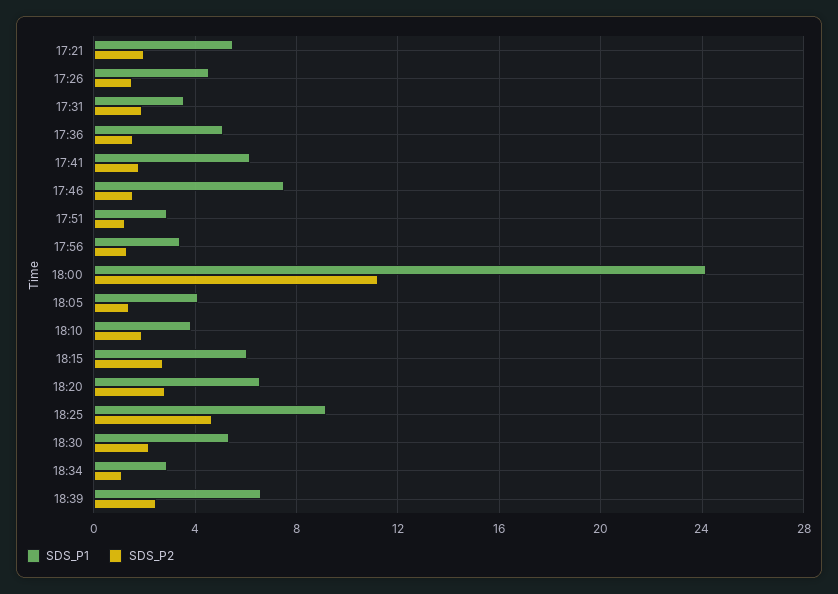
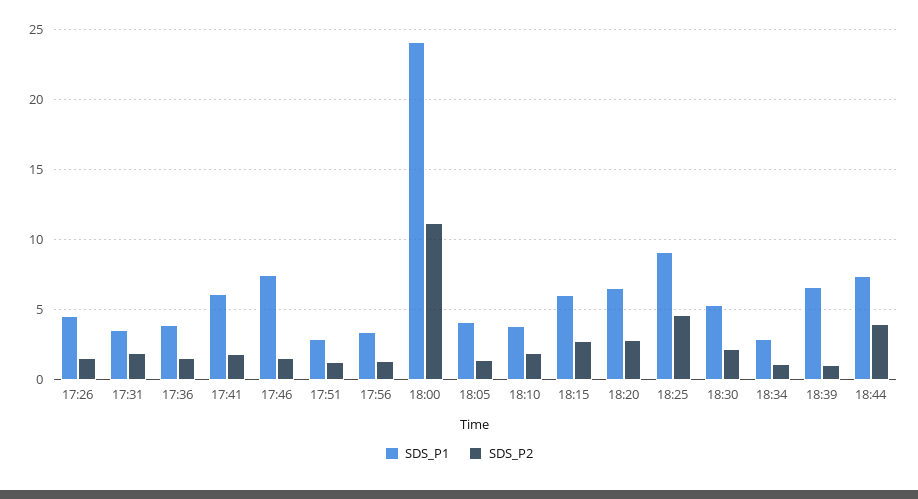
SDS_P1, 17:21: 5.5 -> none
SDS_P2, 17:21: 2 -> none
SDS_P1, 17:36: 5 -> 4
SDS_P2, 18:39: 2.5 -> 1
SDS_P1, 18:44: none -> 7.5
SDS_P2, 18:44: none -> 4

